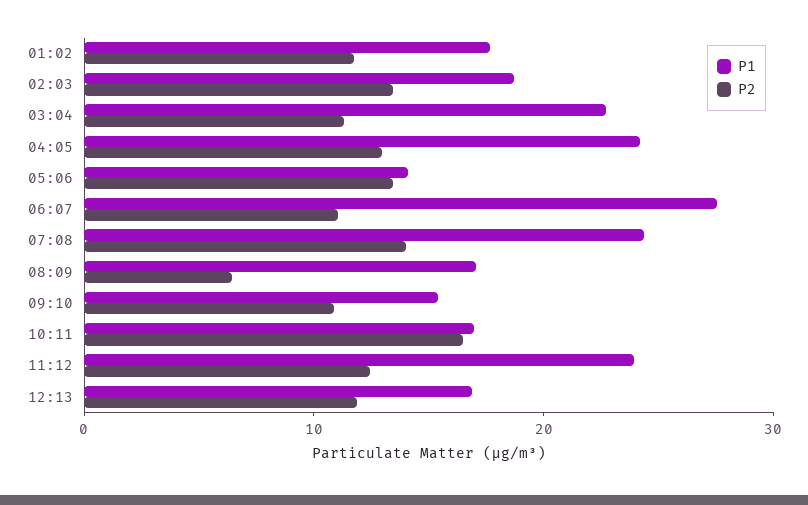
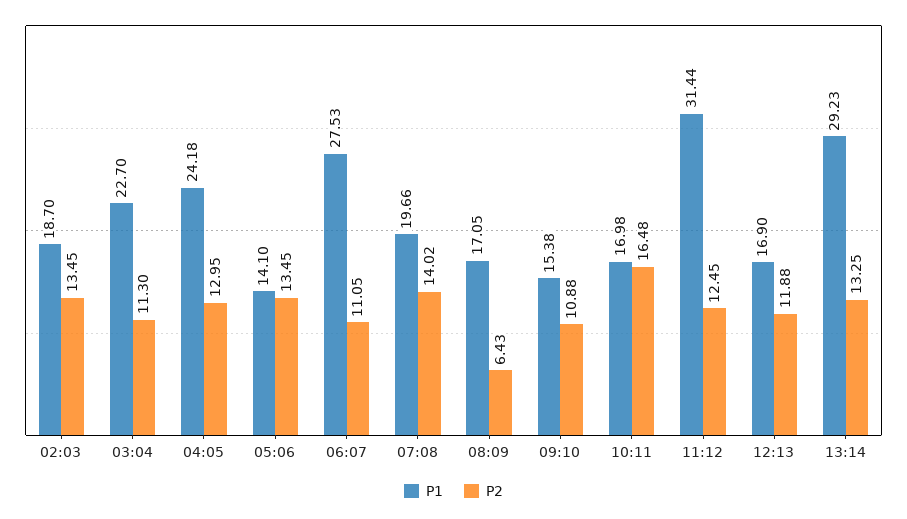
P1, 01:02: 18 -> none
P2, 01:02: 12 -> none
P1, 07:08: 24 -> 19.66
P1, 11:12: 24 -> 31.44
P1, 13:14: none -> 29.23
P2, 13:14: none -> 13.25

